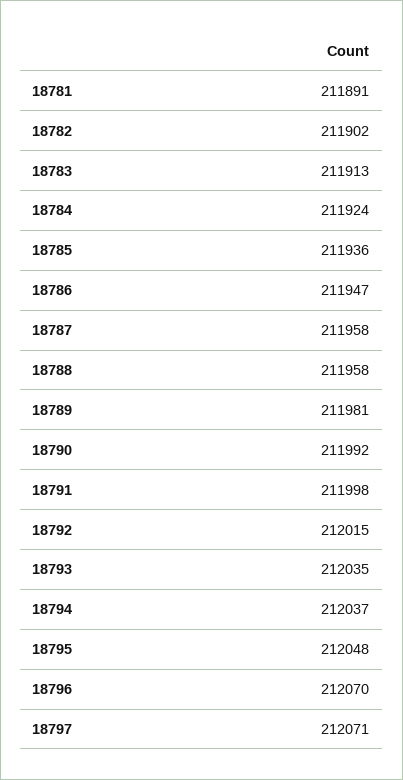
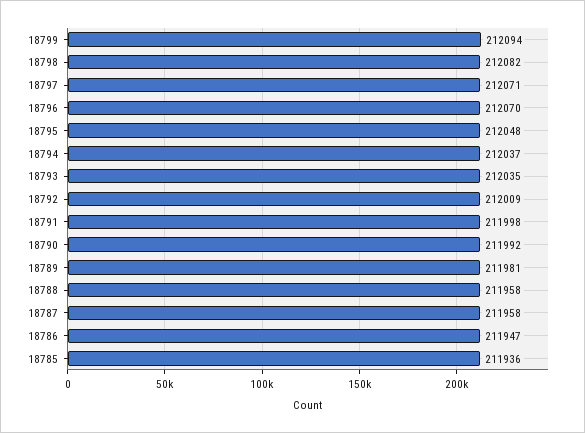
18781: 211891 -> none
18782: 211902 -> none
18783: 211913 -> none
18784: 211924 -> none
18792: 212015 -> 212009
18799: none -> 212094
18798: none -> 212082

